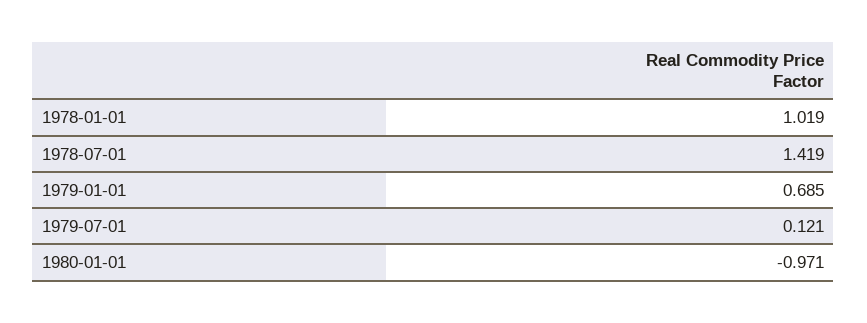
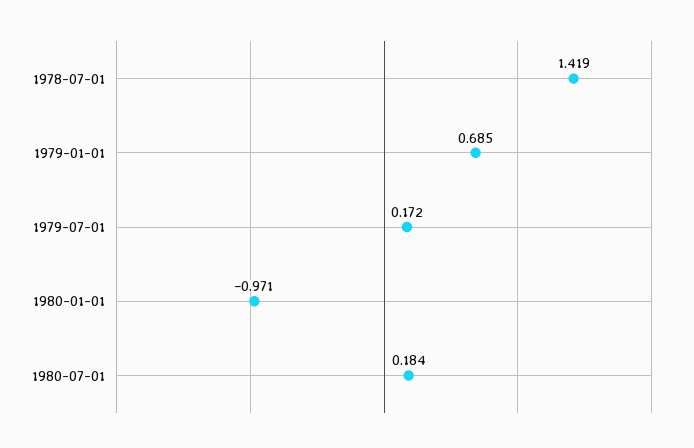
1978-01-01: 1.019 -> none
1979-07-01: 0.121 -> 0.172
1980-07-01: none -> 0.184

